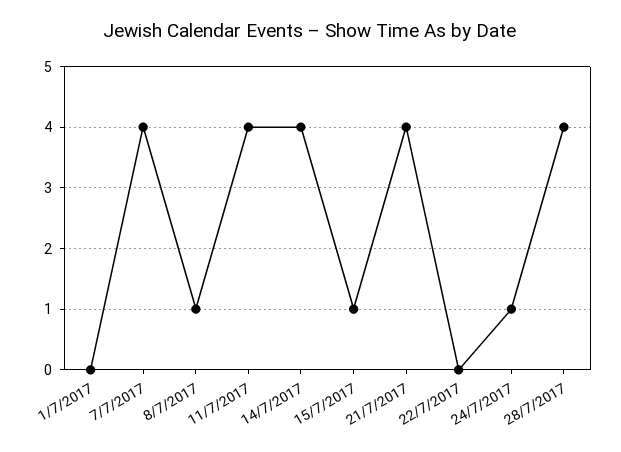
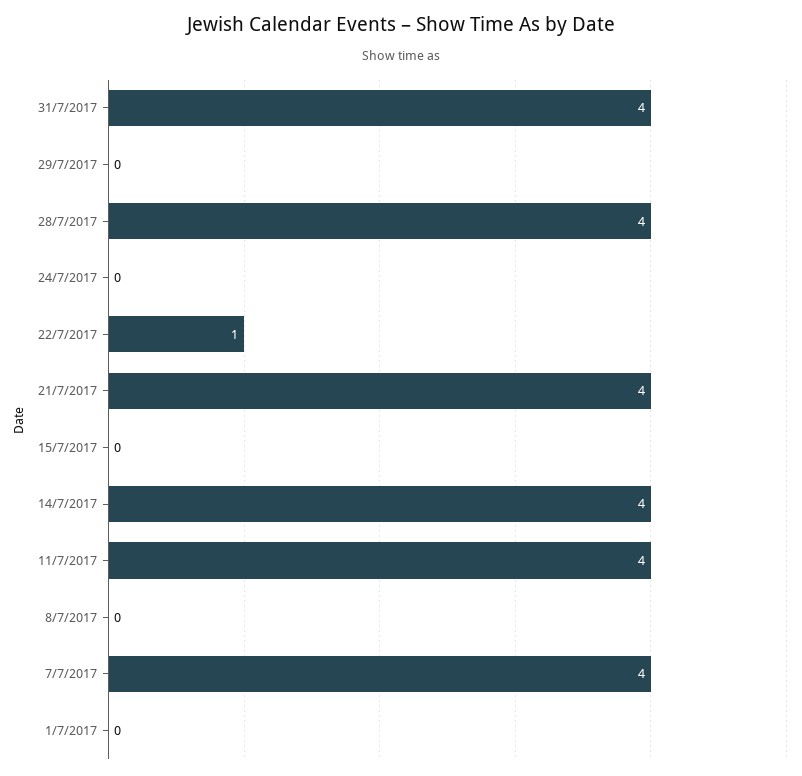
8/7/2017: 1 -> 0
15/7/2017: 1 -> 0
22/7/2017: 0 -> 1
24/7/2017: 1 -> 0
31/7/2017: none -> 4
29/7/2017: none -> 0

